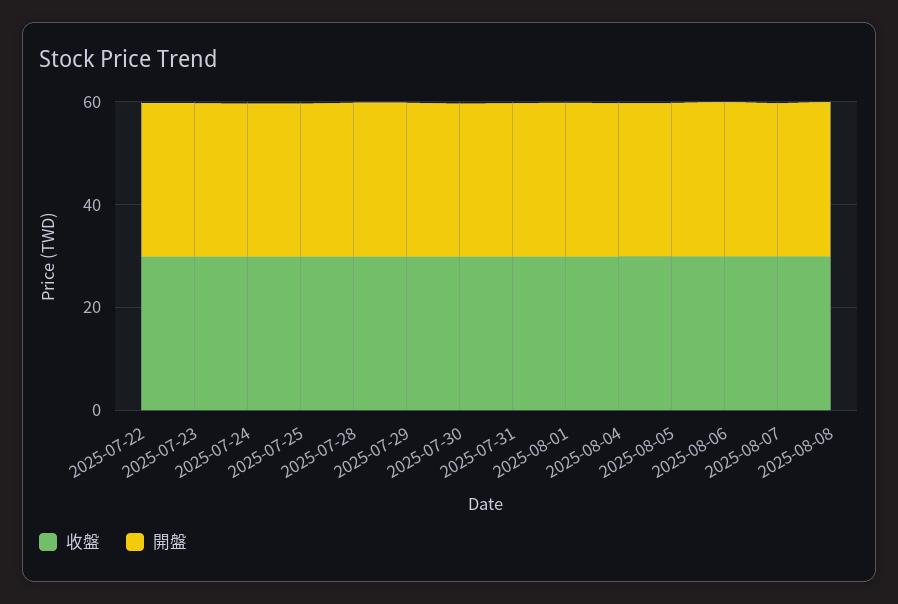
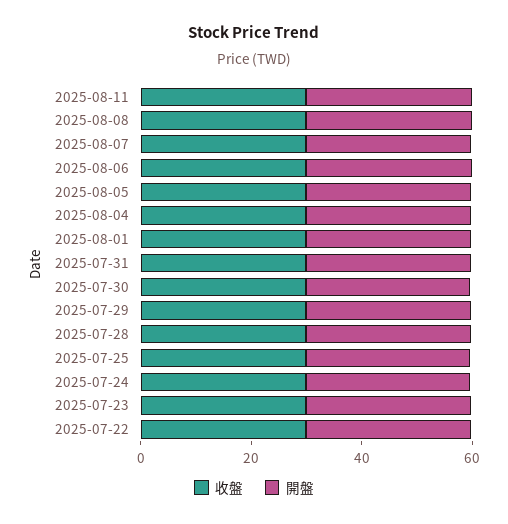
收盤, 2025-08-11: none -> 30
開盤, 2025-08-11: none -> 30

